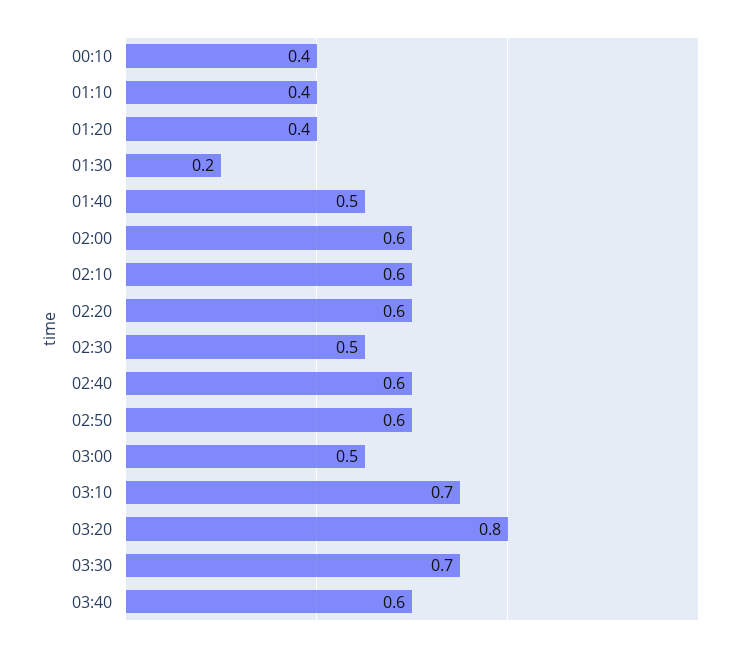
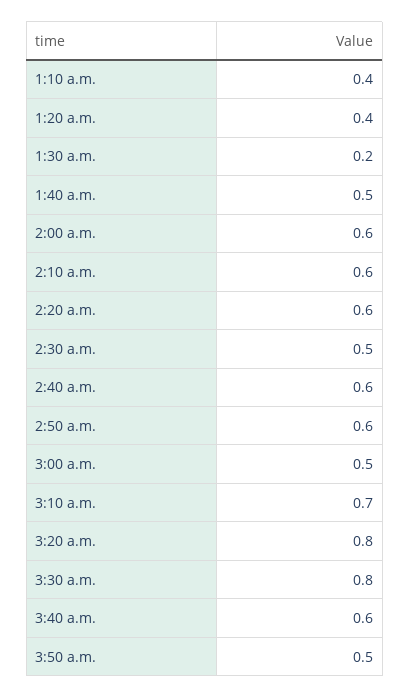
00:10: 0.4 -> none
03:30: 0.7 -> 0.8
3:50 a.m.: none -> 0.5

